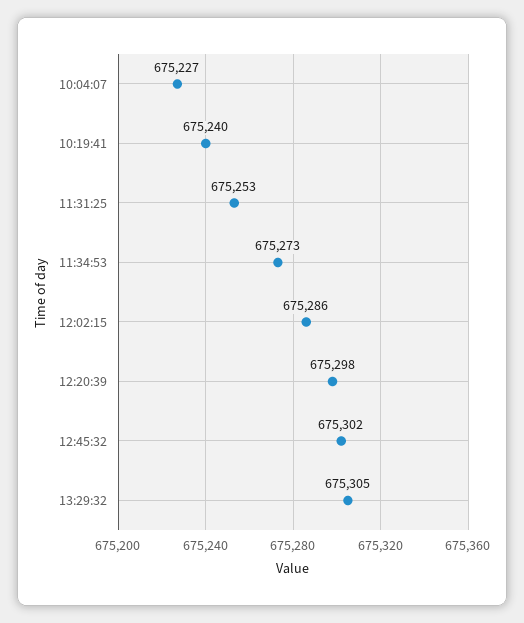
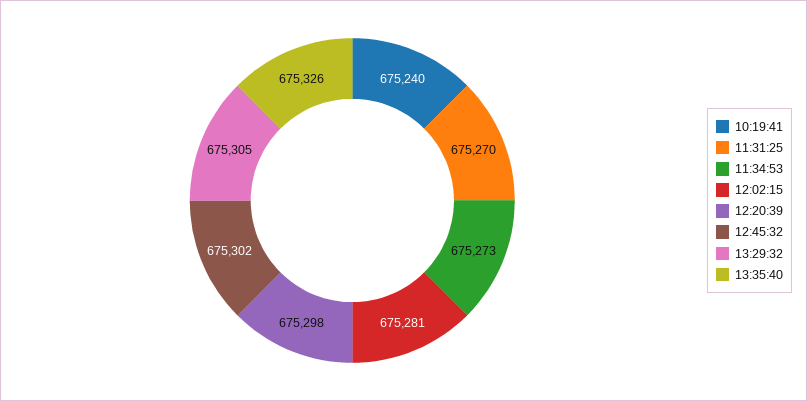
10:04:07: 675227 -> none
11:31:25: 675253 -> 675270
12:02:15: 675286 -> 675281
13:35:40: none -> 675326

